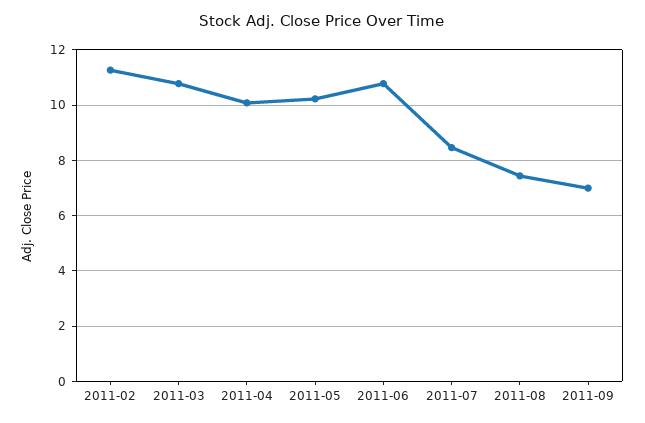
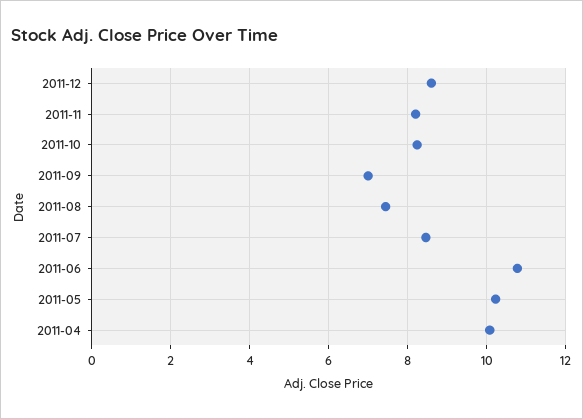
2011-02: 11.25 -> none
2011-03: 10.75 -> none
2011-12: none -> 8.6
2011-11: none -> 8.2
2011-10: none -> 8.2

